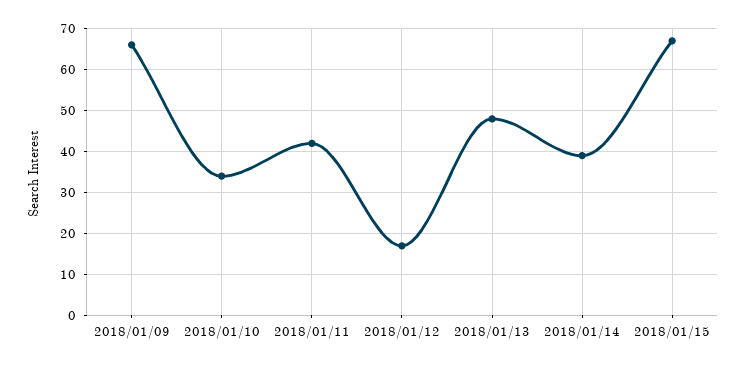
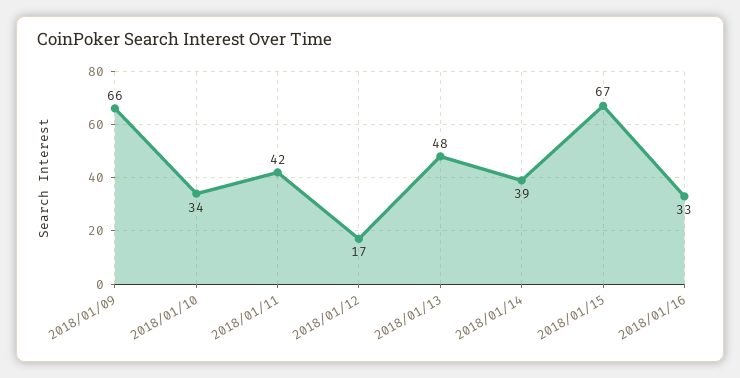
2018/01/16: none -> 33

